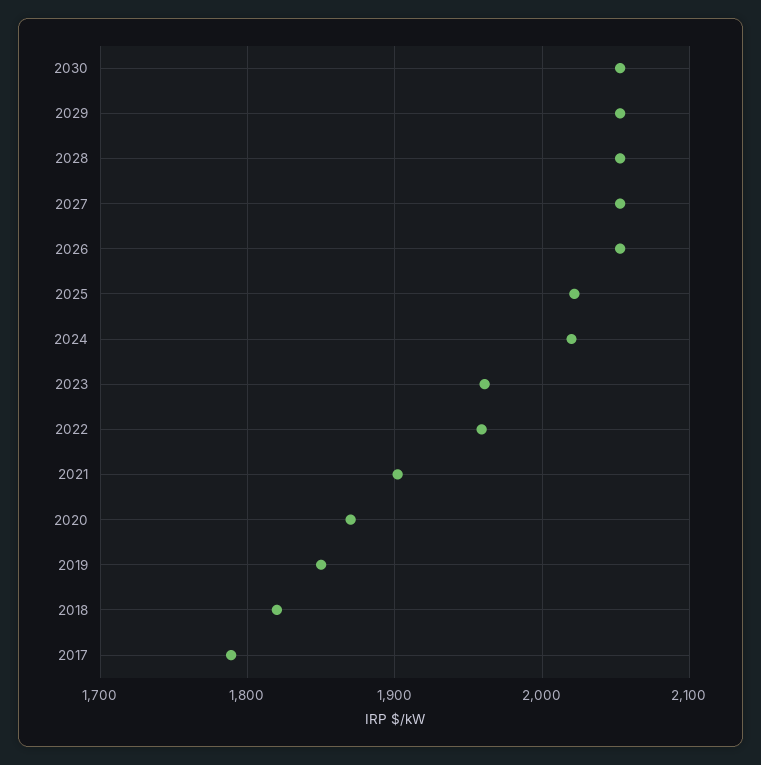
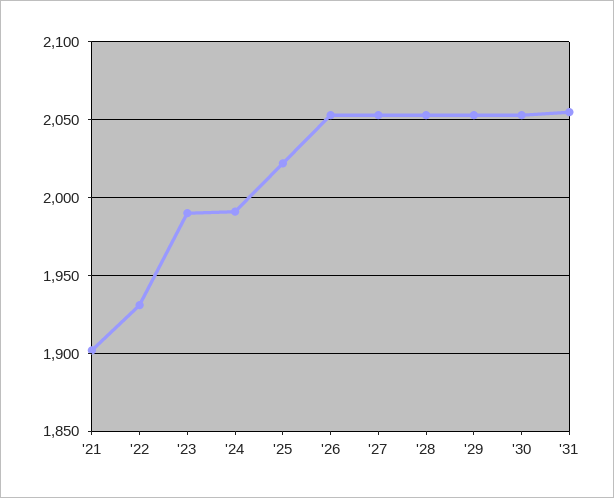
2024: 2020 -> 1990
2023: 1960 -> 1990
2022: 1960 -> 1930
2020: 1870 -> none
2019: 1850 -> none
2018: 1820 -> none
2017: 1790 -> none
'31: none -> 2055

